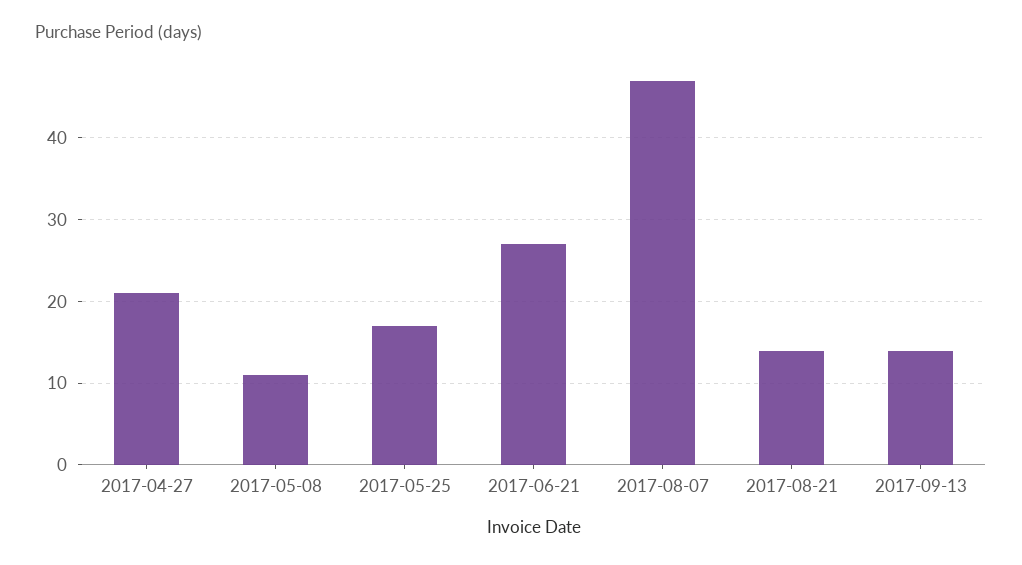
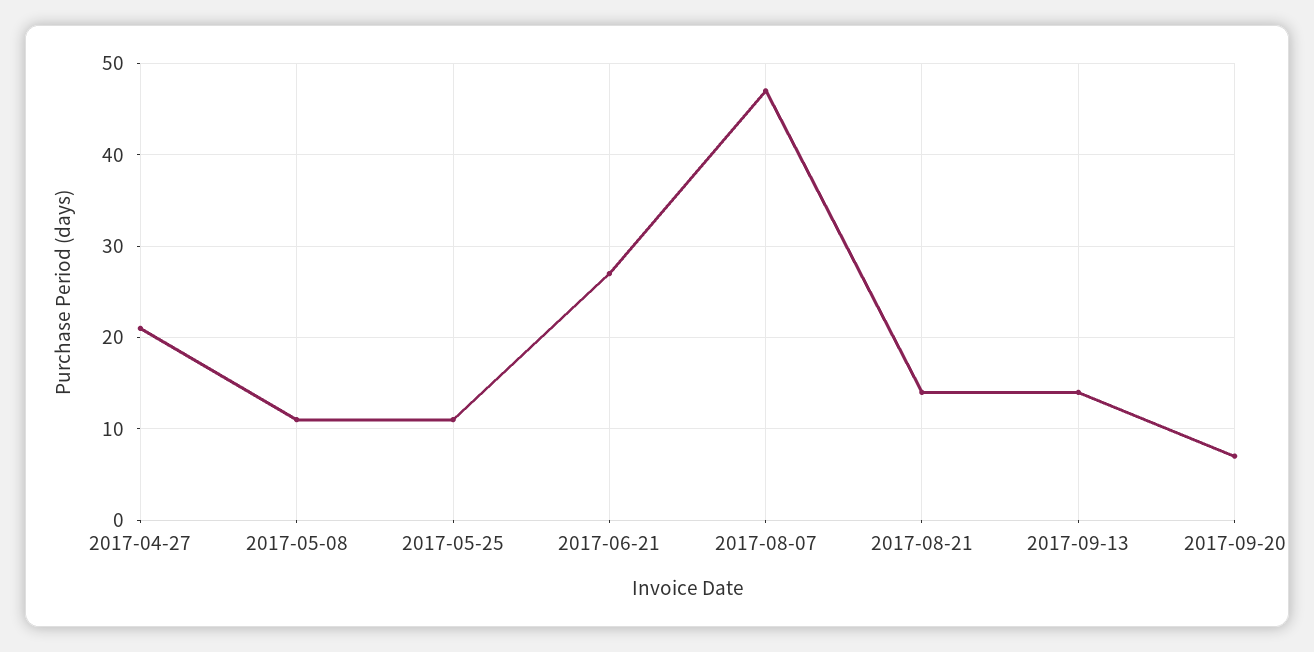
2017-05-25: 17 -> 11
2017-09-20: none -> 7

